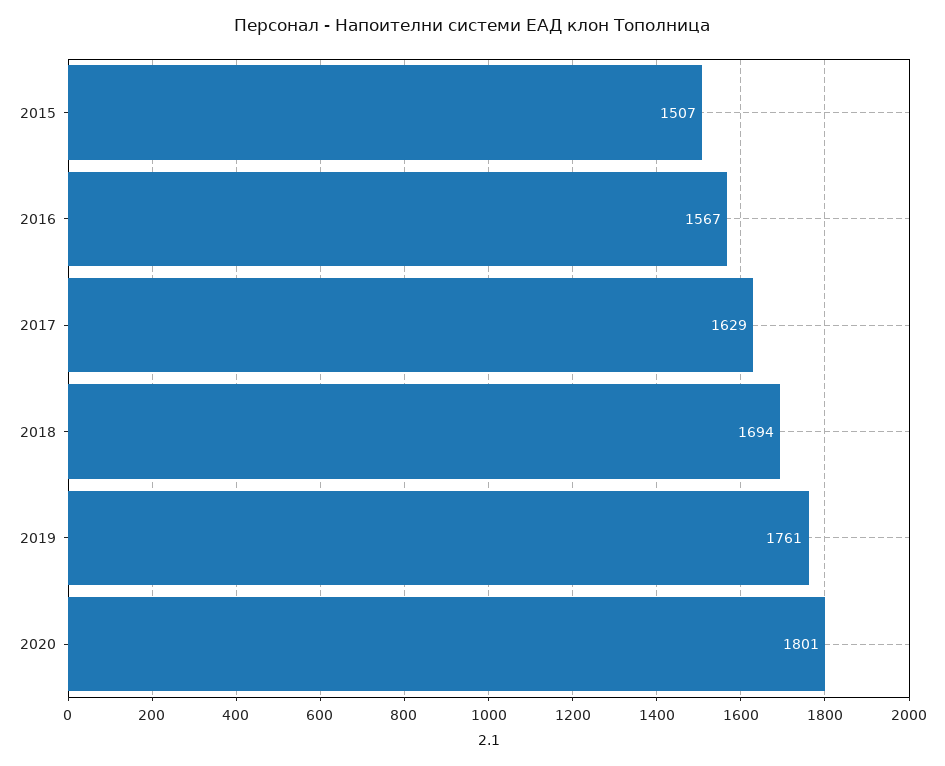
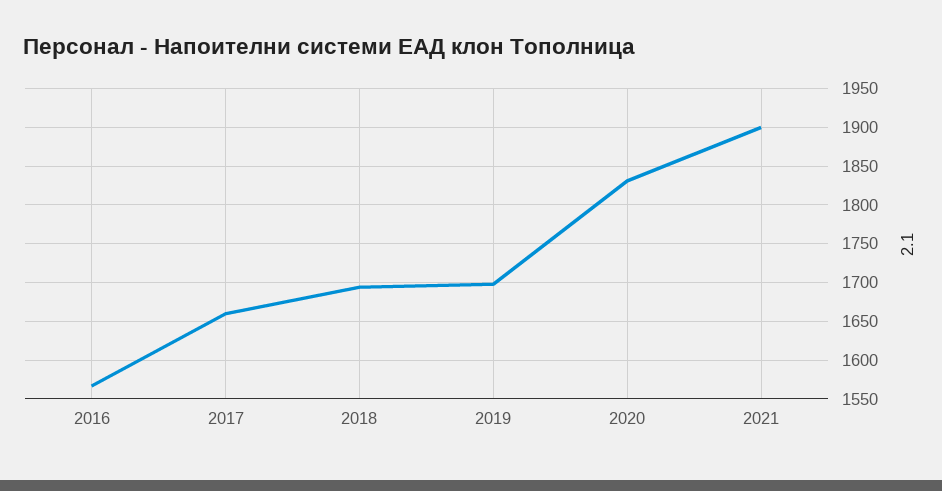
2015: 1507 -> none
2017: 1629 -> 1660
2019: 1761 -> 1700
2020: 1801 -> 1830
2021: none -> 1900

